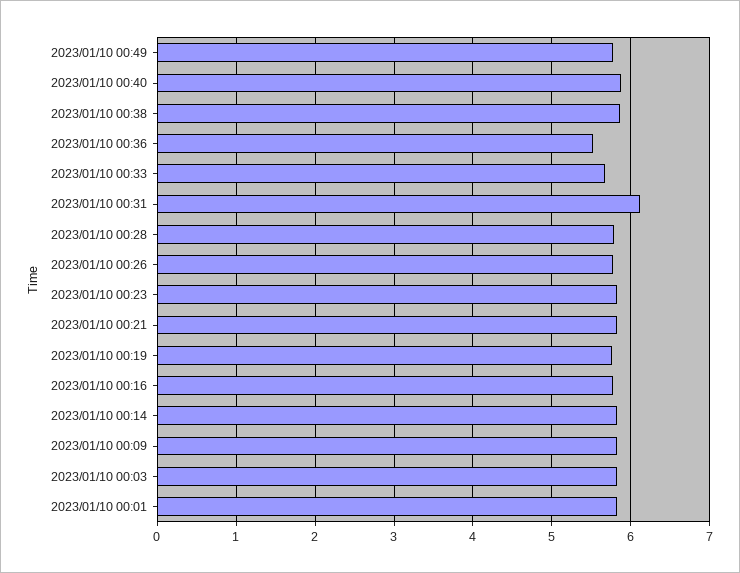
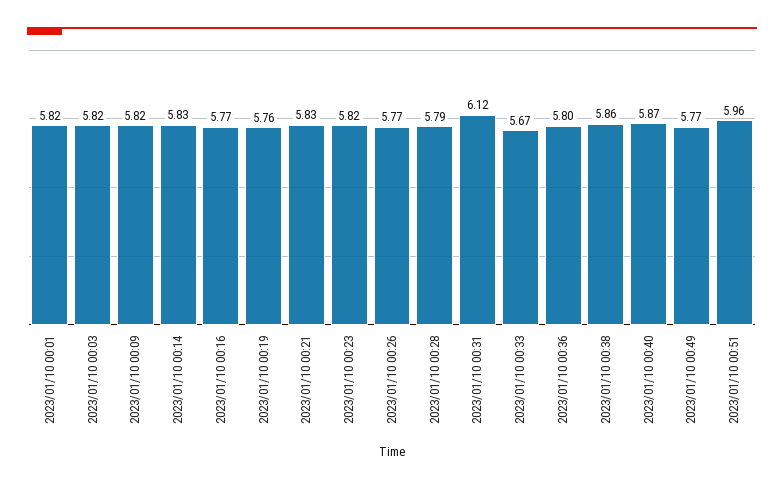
2023/01/10 00:36: 5.5 -> 5.8
2023/01/10 00:51: none -> 5.96

